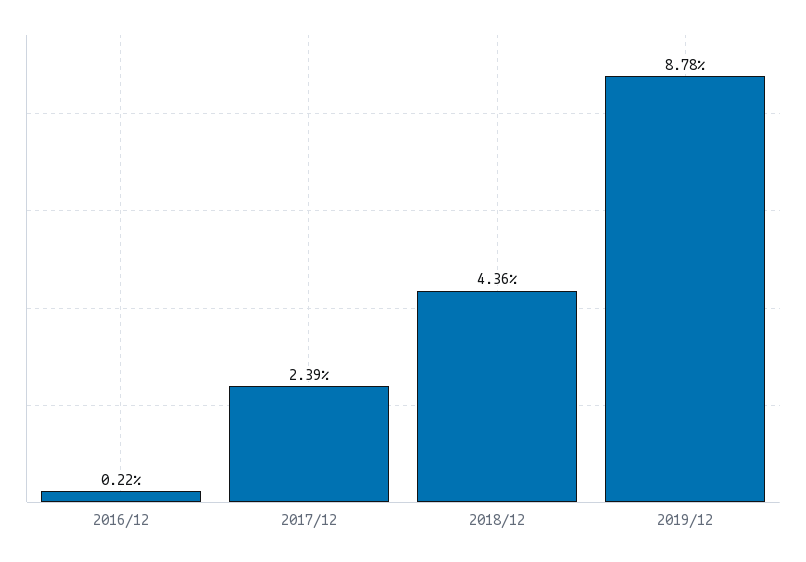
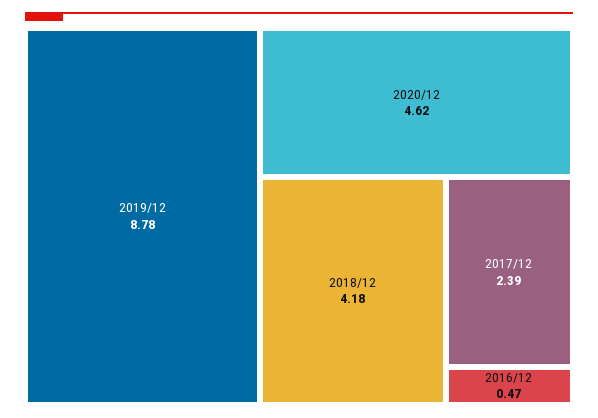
2016/12: 0.22 -> 0.47
2018/12: 4.36 -> 4.18
2020/12: none -> 4.62

